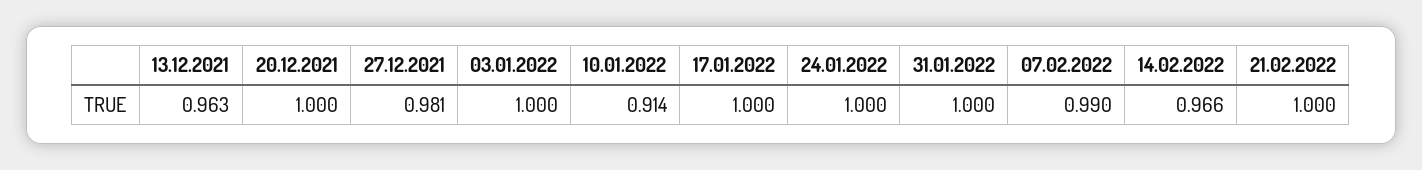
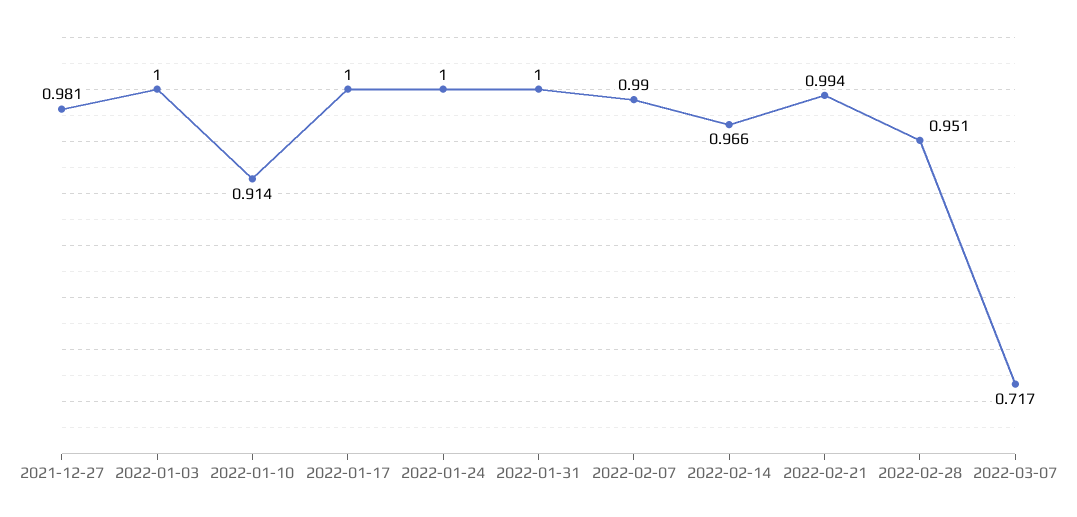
13.12.2021: 0.963 -> none
20.12.2021: 1 -> none
21.02.2022: 1 -> 0.994
2022-02-28: none -> 0.951
2022-03-07: none -> 0.717

